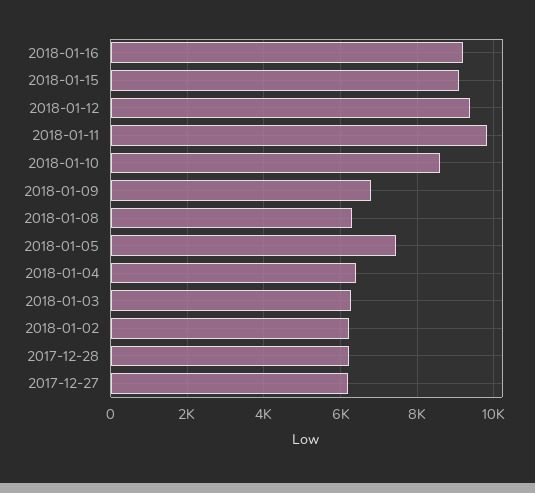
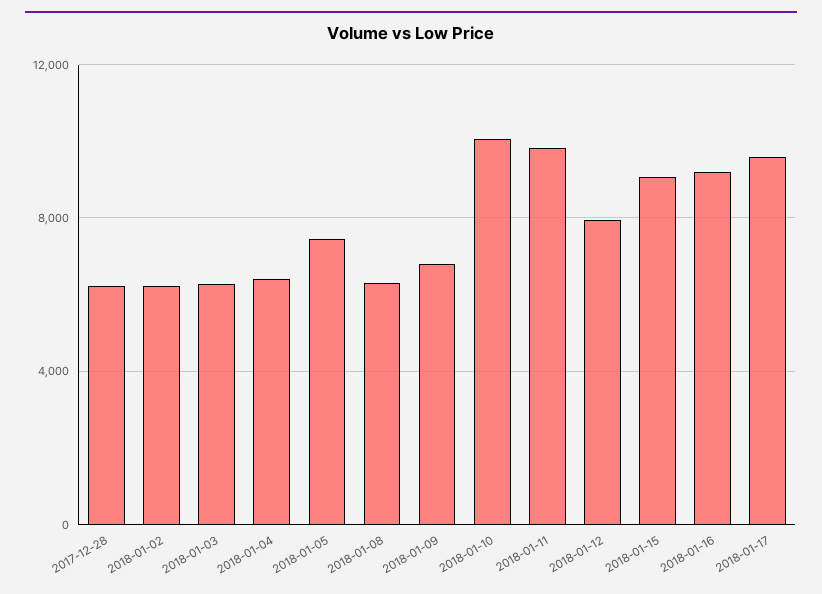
2018-01-12: 9400 -> 8000
2018-01-10: 8600 -> 10000
2017-12-27: 6200 -> none
2018-01-17: none -> 9500

